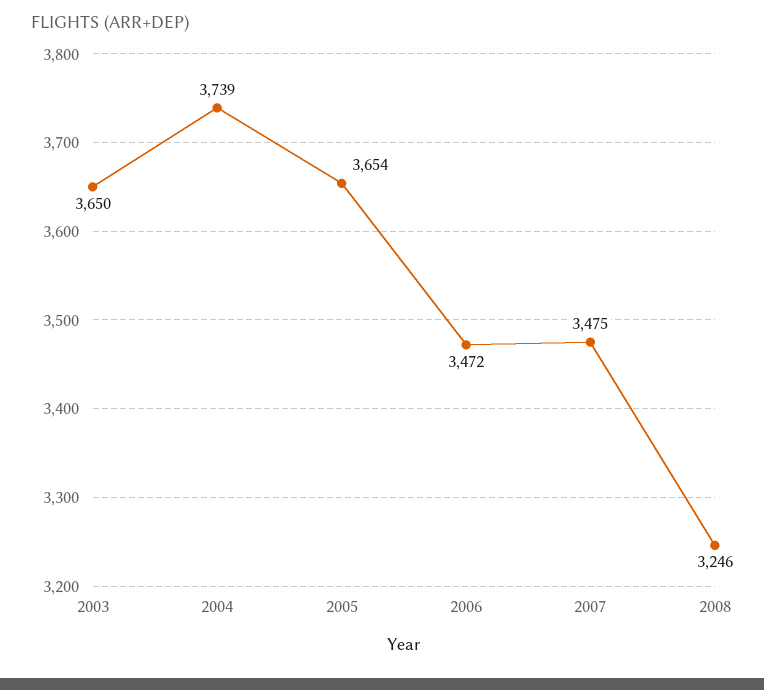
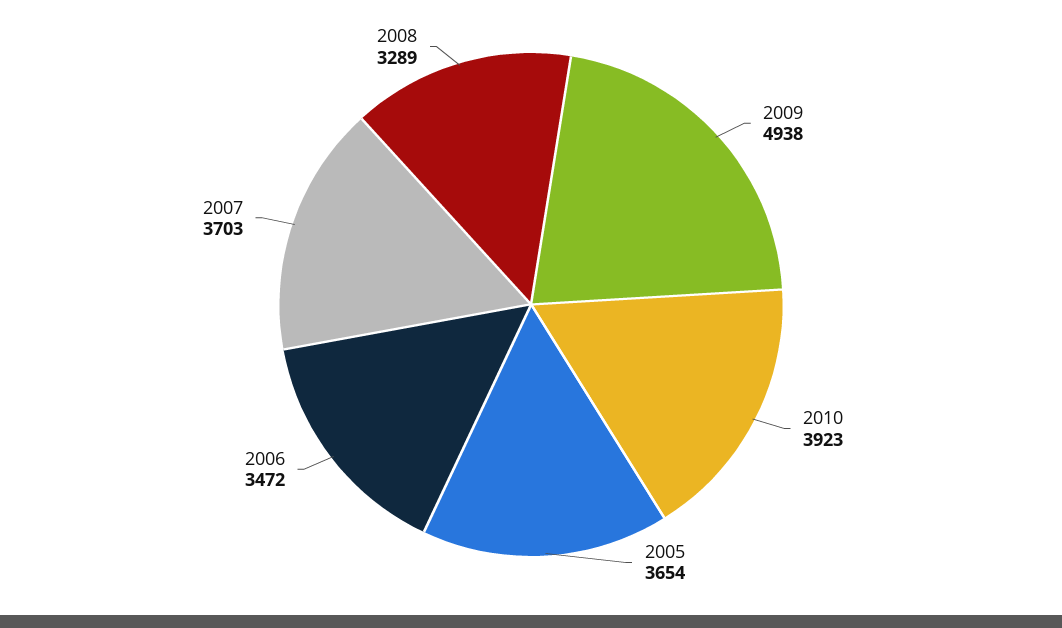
2003: 3650 -> none
2004: 3739 -> none
2007: 3475 -> 3703
2008: 3246 -> 3289
2009: none -> 4938
2010: none -> 3923

